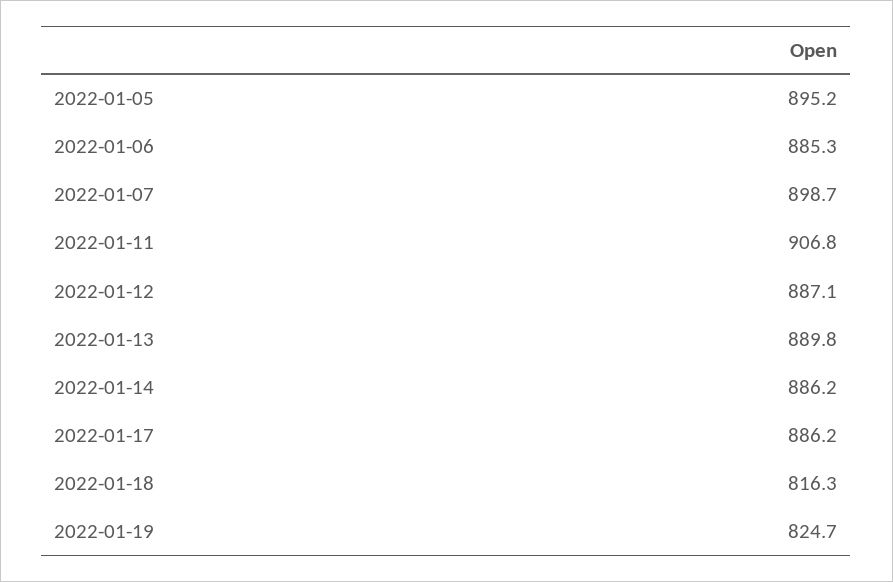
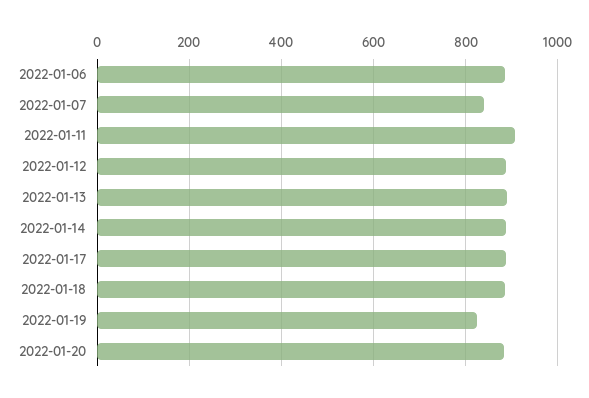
2022-01-05: 895.2 -> none
2022-01-07: 898.7 -> 840
2022-01-18: 816.3 -> 880
2022-01-20: none -> 880

